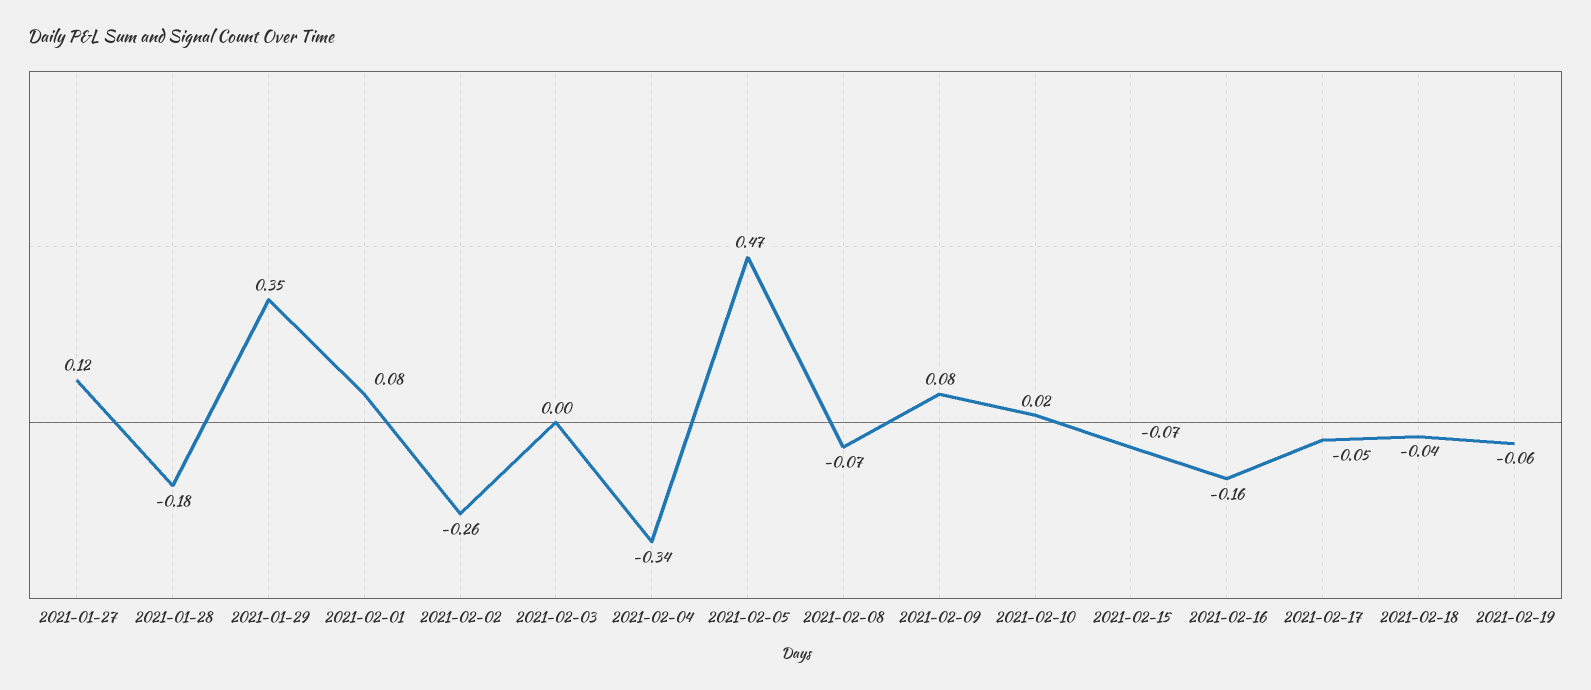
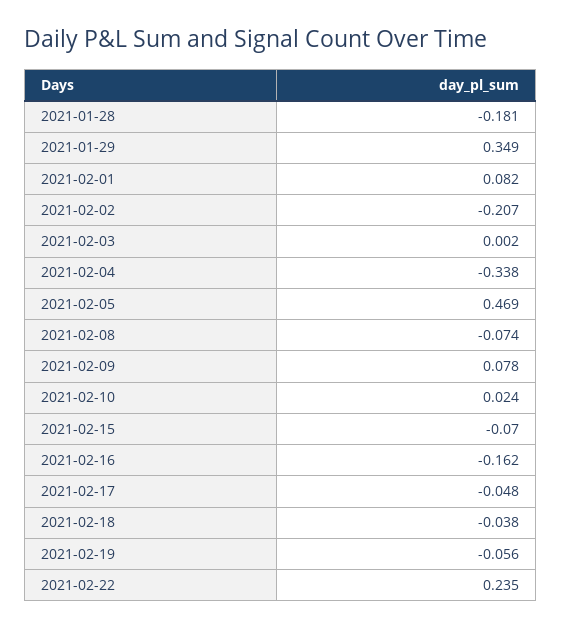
2021-01-27: 0.12 -> none
2021-02-02: -0.26 -> -0.207
2021-02-22: none -> 0.235

